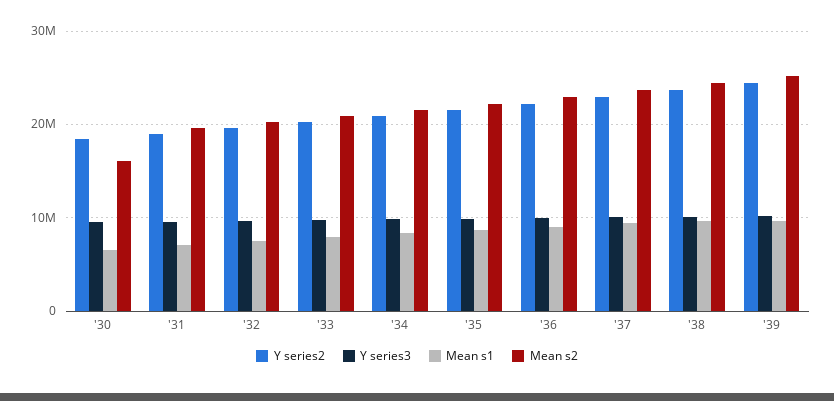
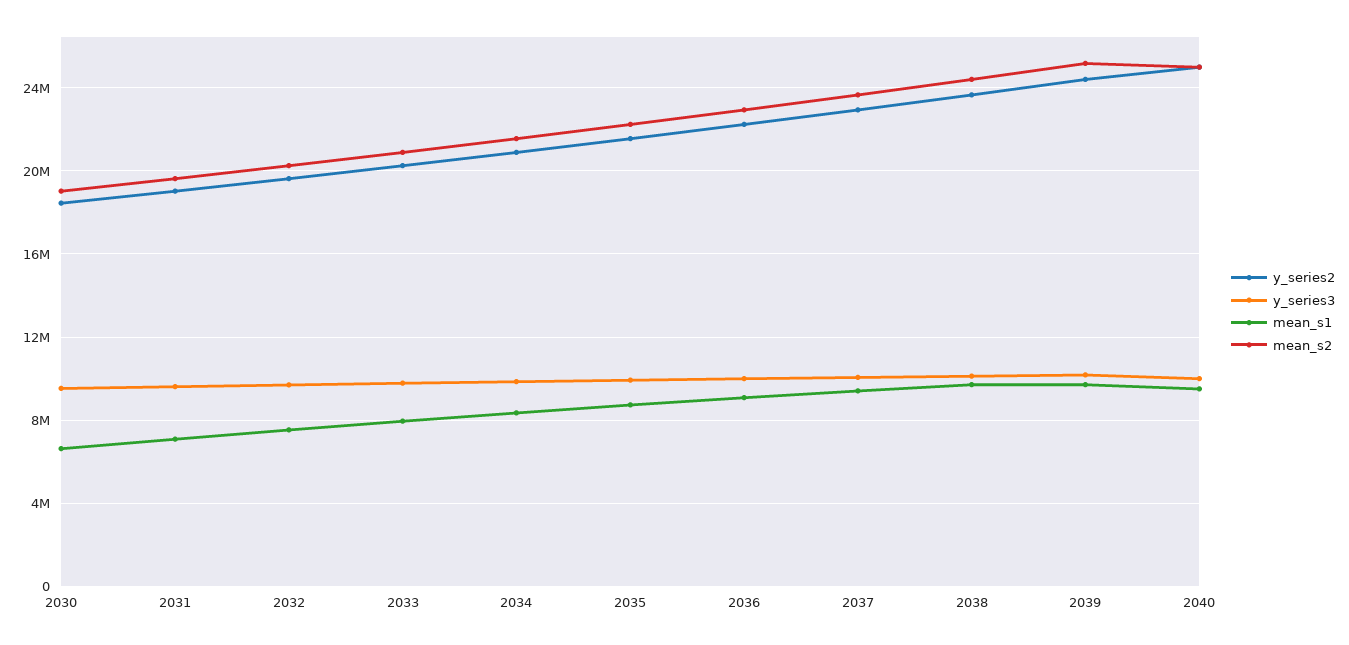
Mean s2, '30: 16000000 -> 19000000
Y series2, 2040: none -> 25000000
Y series3, 2040: none -> 10000000
Mean s1, 2040: none -> 9500000
Mean s2, 2040: none -> 25000000

